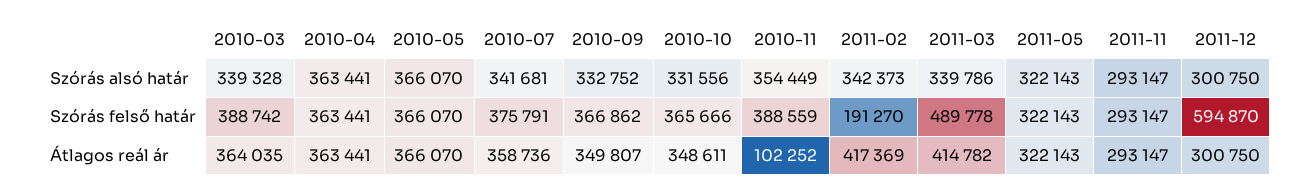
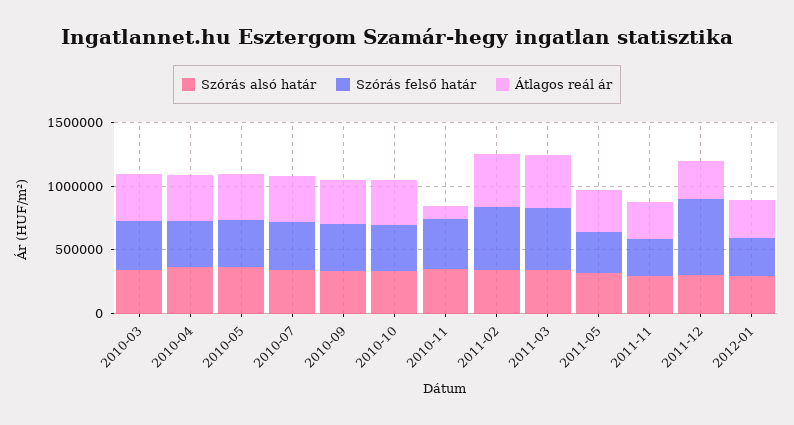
Szórás felső határ, 2011-02: 191270 -> 500000
Szórás alsó határ, 2012-01: none -> 300000
Szórás felső határ, 2012-01: none -> 300000
Átlagos reál ár, 2012-01: none -> 300000

